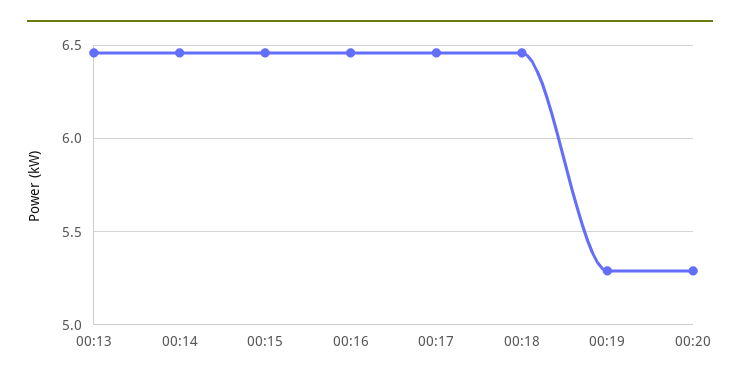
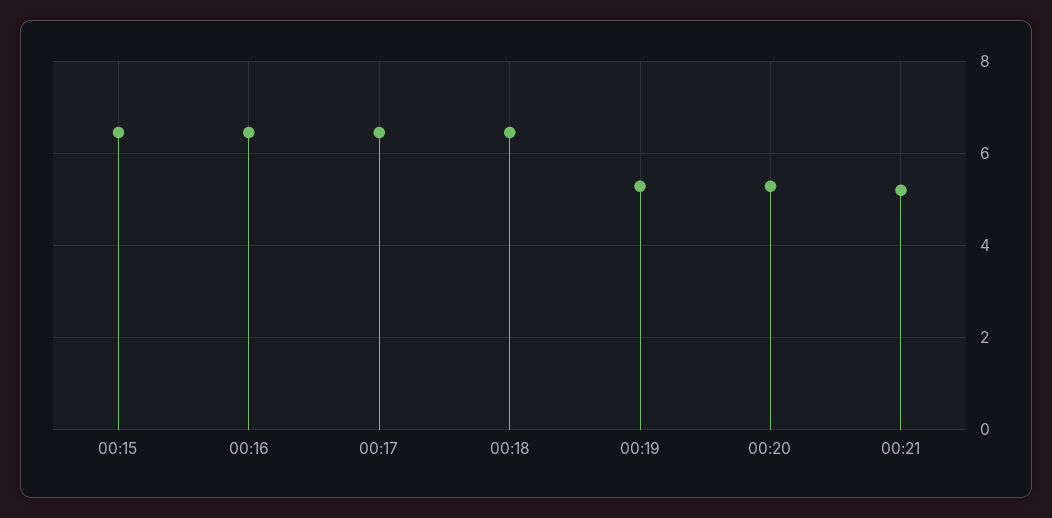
00:13: 6.45 -> none
00:14: 6.45 -> none
00:21: none -> 5.2

